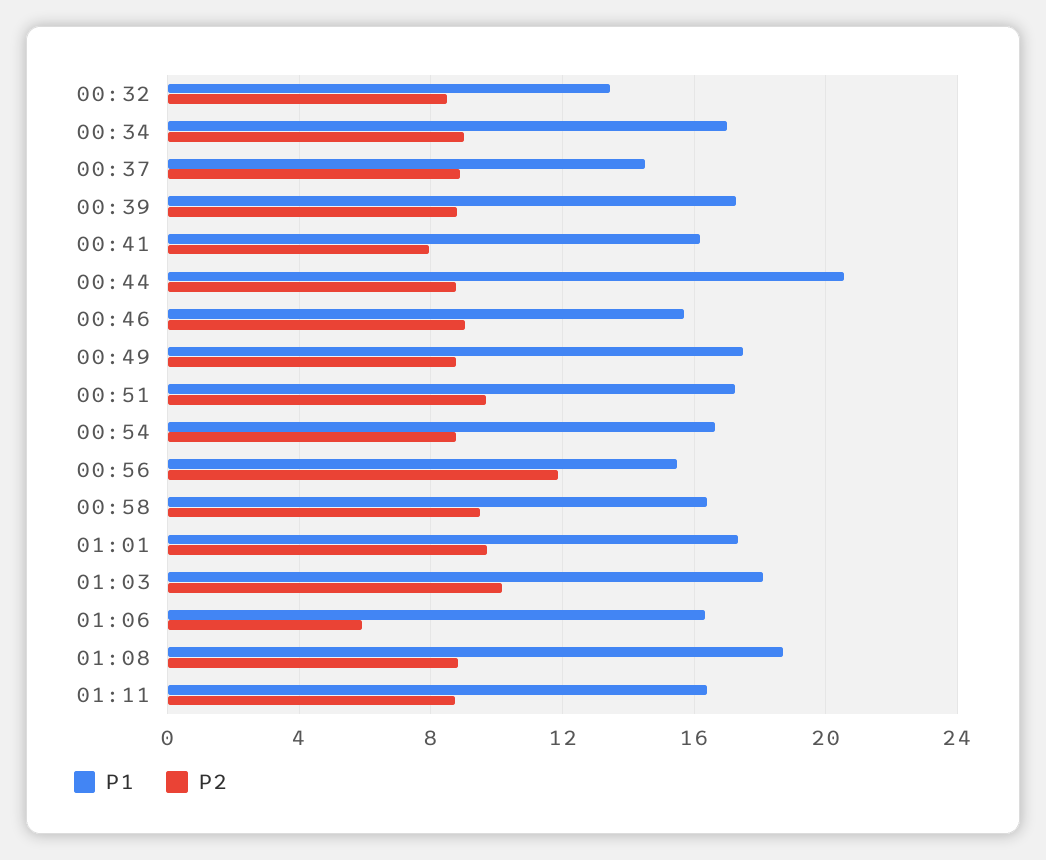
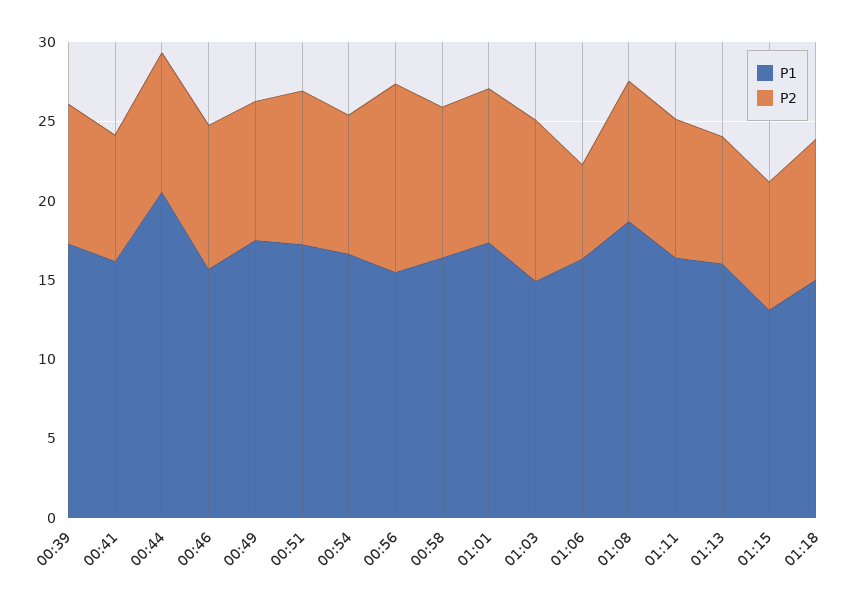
P1, 00:32: 13.5 -> none
P2, 00:32: 8.5 -> none
P1, 00:34: 17 -> none
P2, 00:34: 9 -> none
P1, 00:37: 14.5 -> none
P2, 00:37: 9 -> none
P1, 01:03: 18 -> 15
P1, 01:13: none -> 16
P2, 01:13: none -> 8
P1, 01:15: none -> 13
P2, 01:15: none -> 8
P1, 01:18: none -> 15
P2, 01:18: none -> 9

